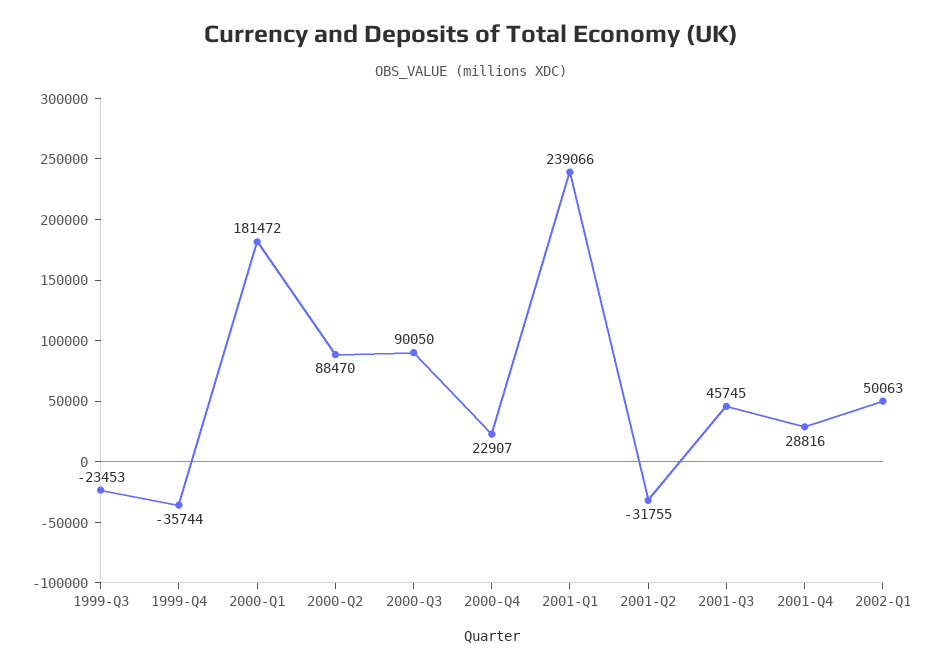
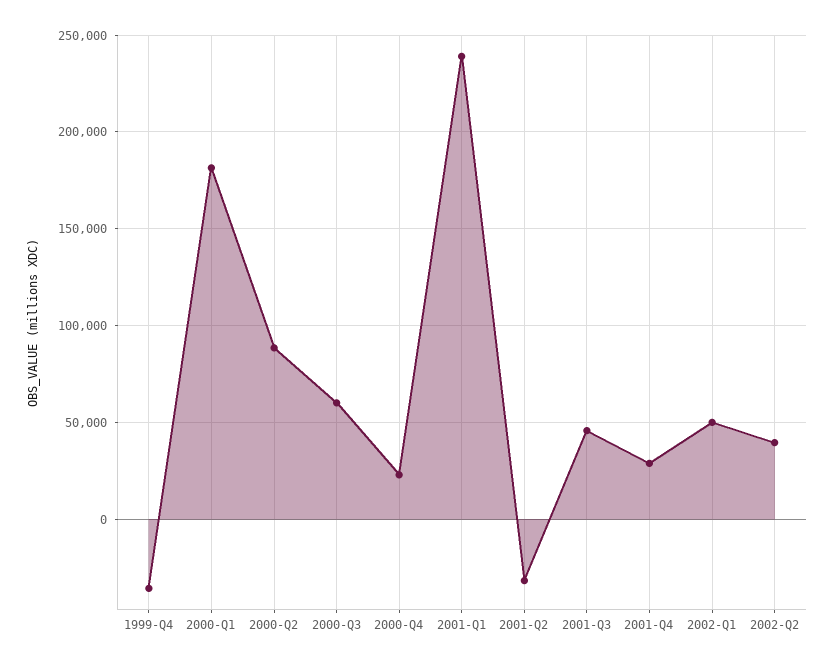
1999-Q3: -23453 -> none
2000-Q3: 90050 -> 60000
2002-Q2: none -> 40000

